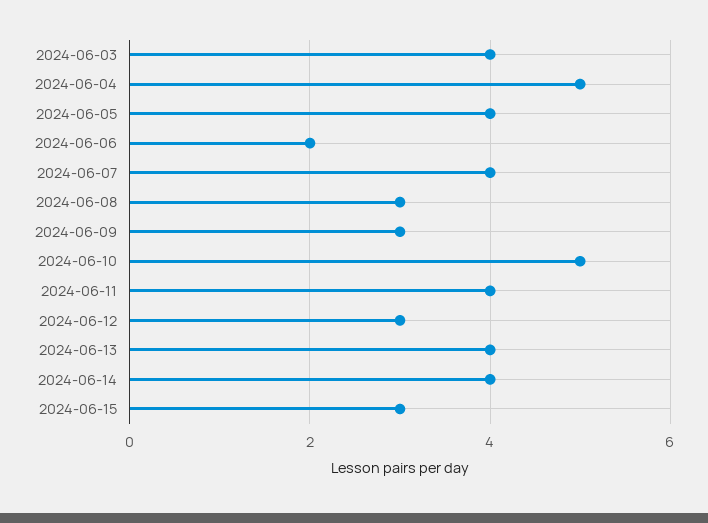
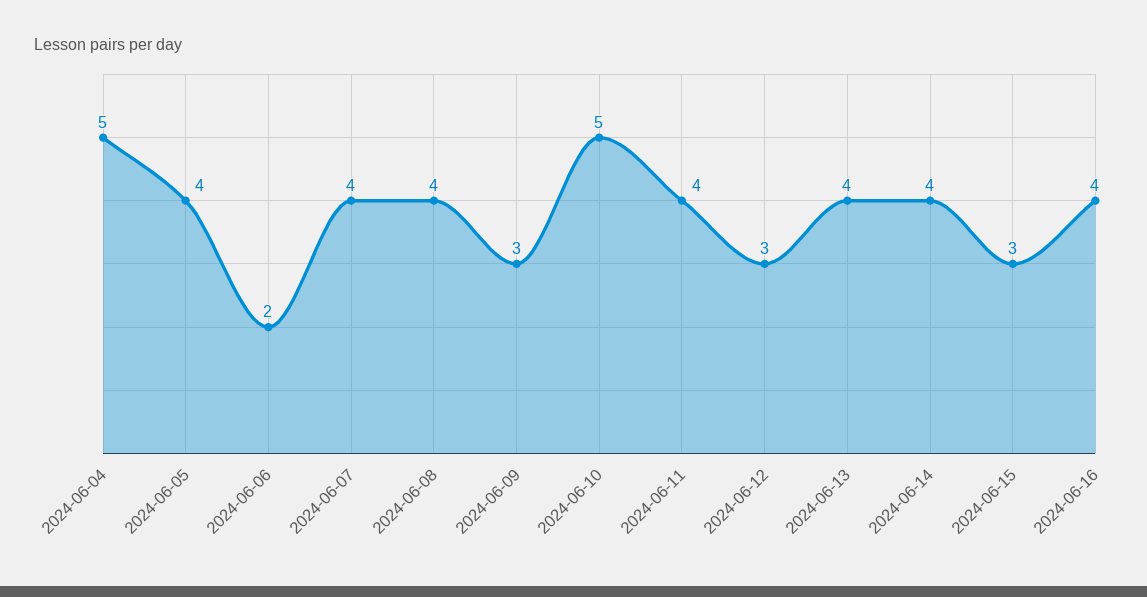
2024-06-03: 4 -> none
2024-06-08: 3 -> 4
2024-06-16: none -> 4

